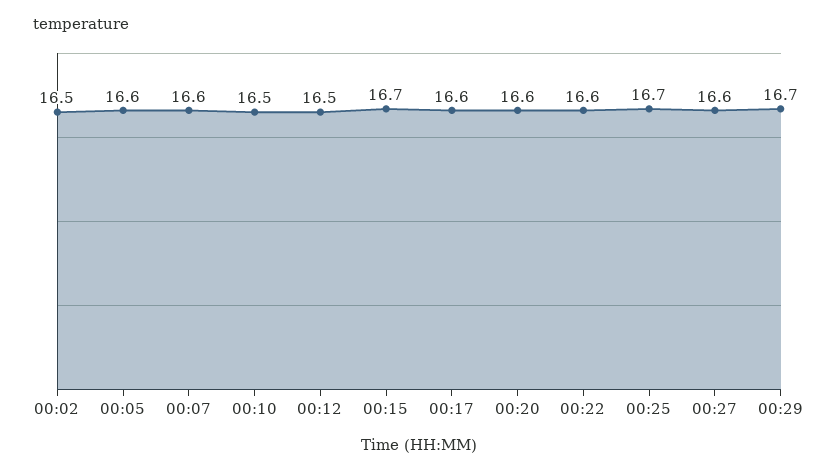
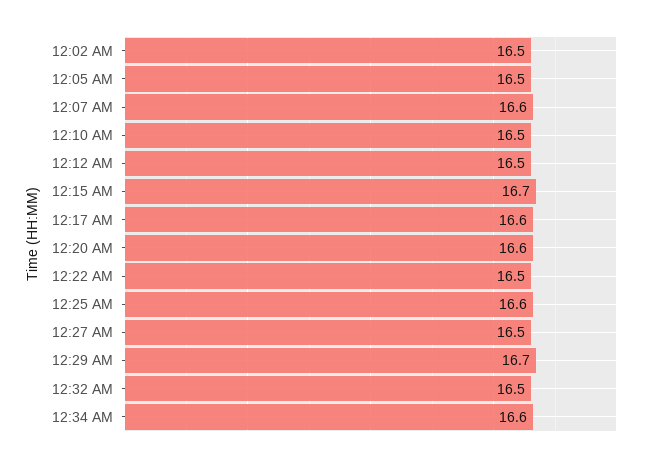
00:05: 16.6 -> 16.5
00:22: 16.6 -> 16.5
00:25: 16.7 -> 16.6
00:27: 16.6 -> 16.5
12:32 AM: none -> 16.5
12:34 AM: none -> 16.6

